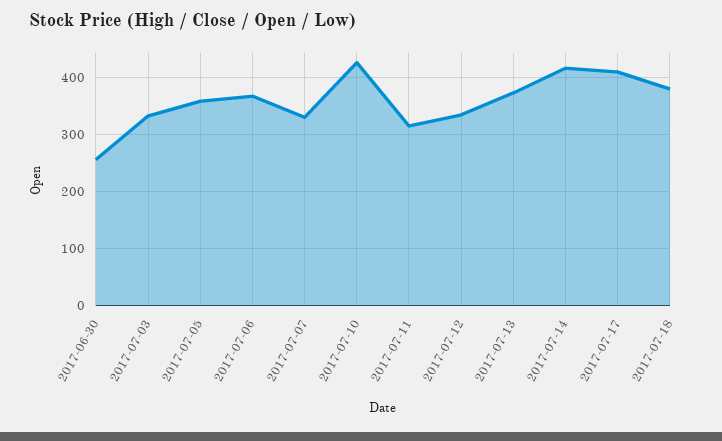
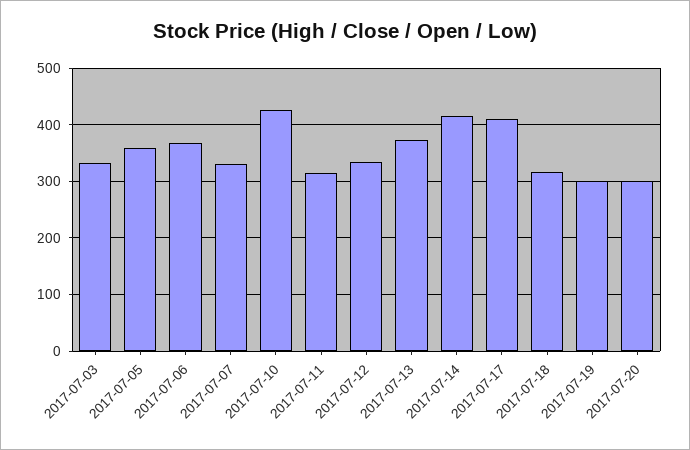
2017-06-30: 260 -> none
2017-07-18: 380 -> 320
2017-07-19: none -> 300
2017-07-20: none -> 300

